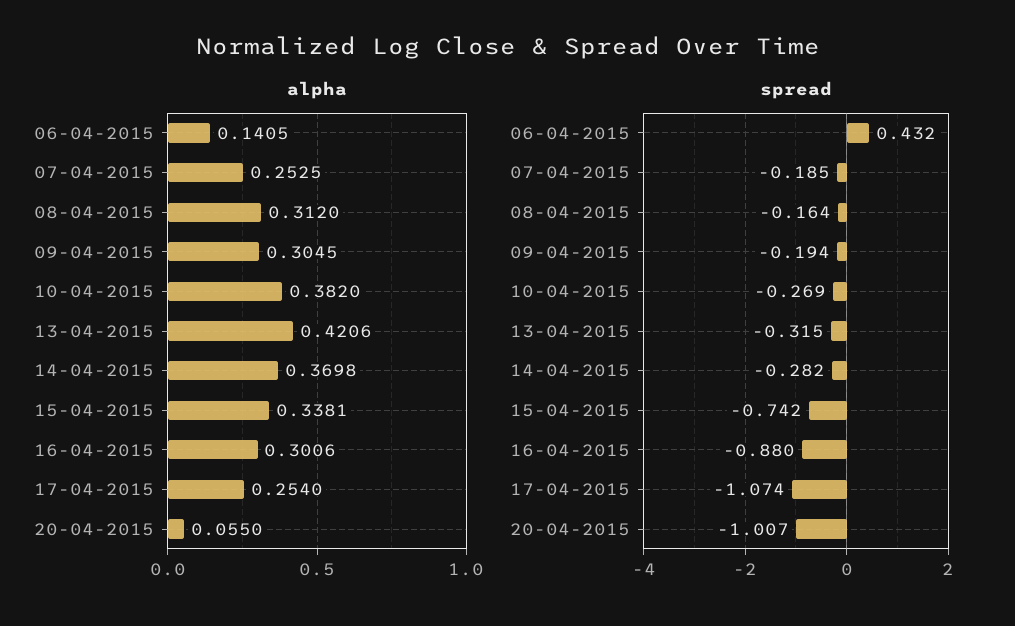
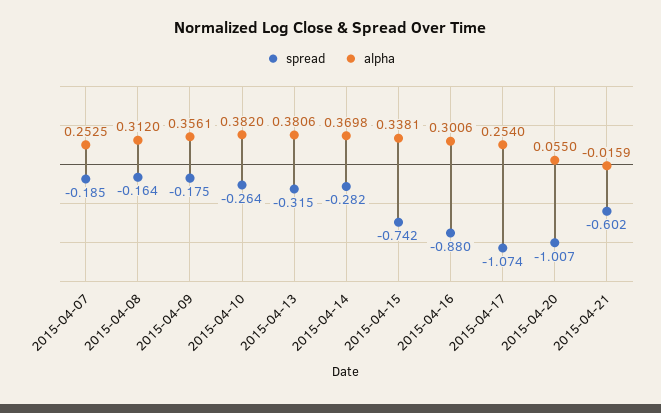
alpha, 06-04-2015: 0.1405 -> none
alpha, 09-04-2015: 0.3045 -> 0.3561
alpha, 13-04-2015: 0.4206 -> 0.3806
spread, 06-04-2015: 0.432 -> none
spread, 09-04-2015: -0.194 -> -0.175
spread, 10-04-2015: -0.269 -> -0.264
spread, 2015-04-21: none -> -0.602
alpha, 2015-04-21: none -> -0.0159

